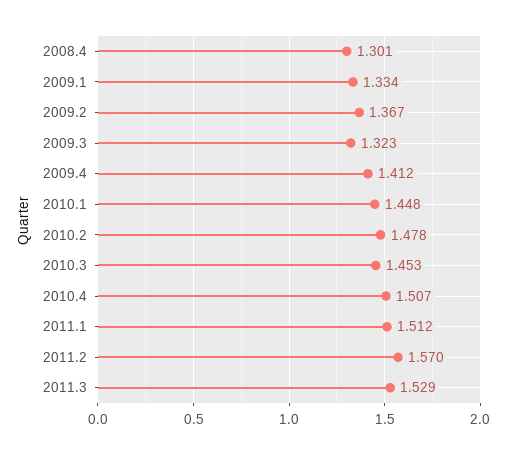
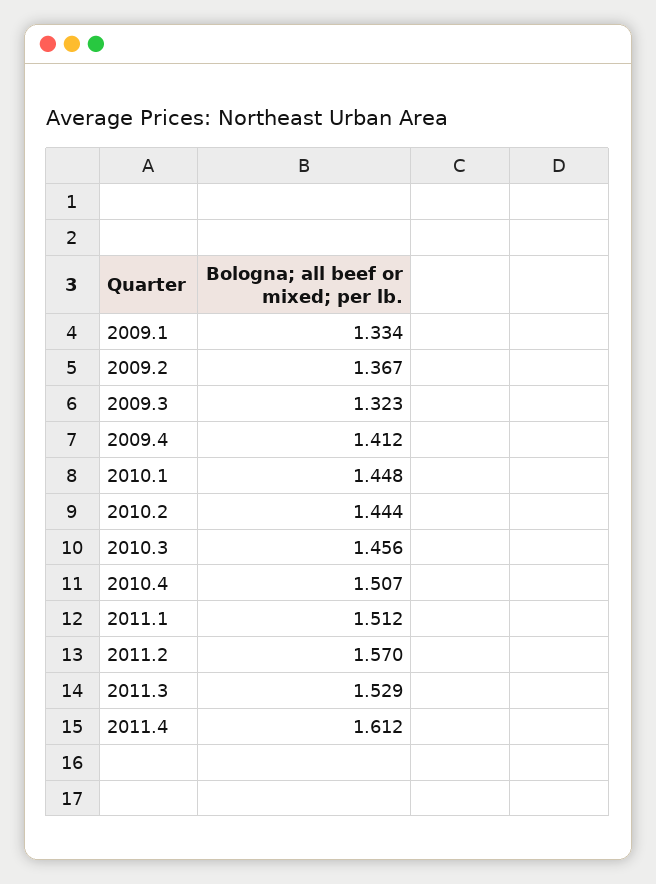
2008.4: 1.301 -> none
2010.2: 1.478 -> 1.444
2010.3: 1.453 -> 1.456
2011.4: none -> 1.612

